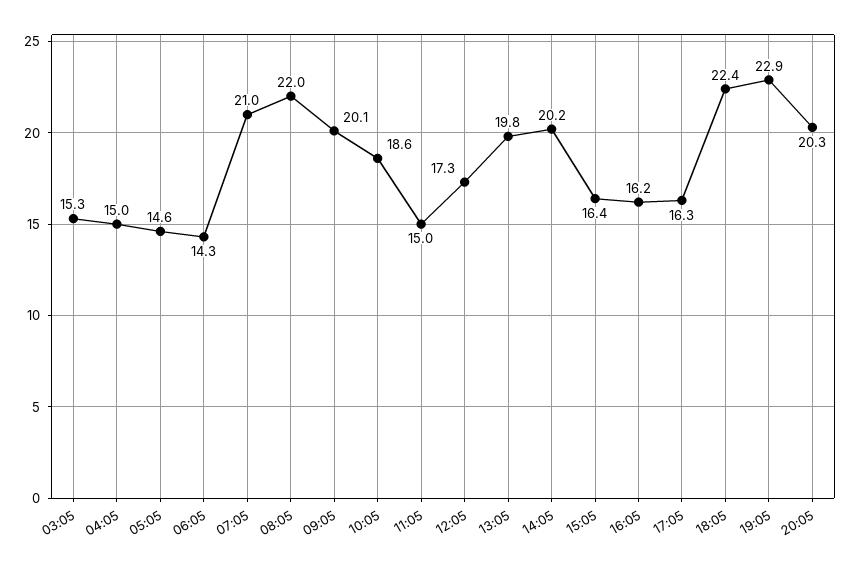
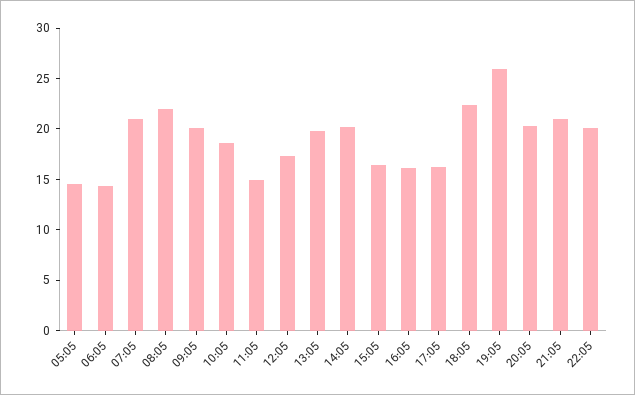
03:05: 15.3 -> none
04:05: 15 -> none
19:05: 22.9 -> 26
21:05: none -> 21
22:05: none -> 20

